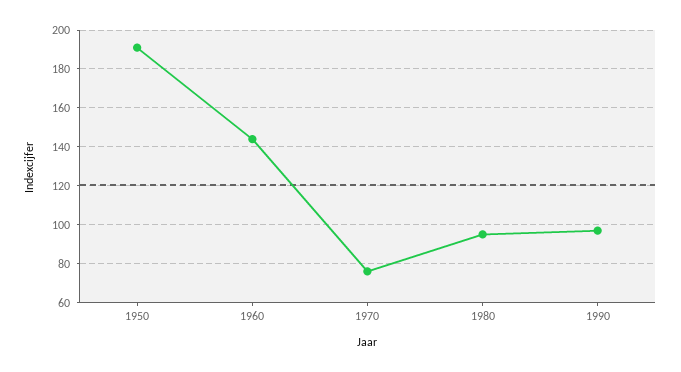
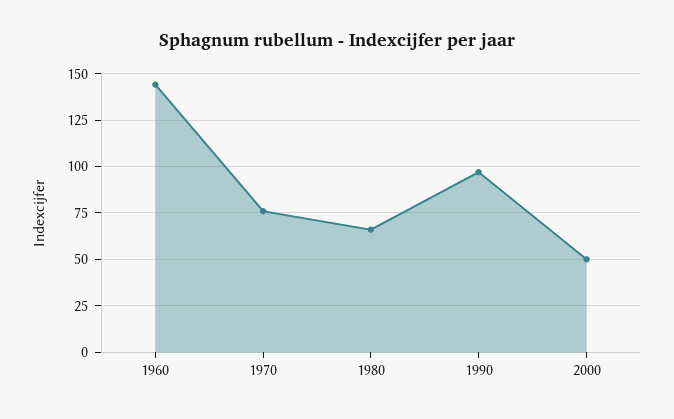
1950: 190 -> none
1980: 95 -> 65
2000: none -> 50

